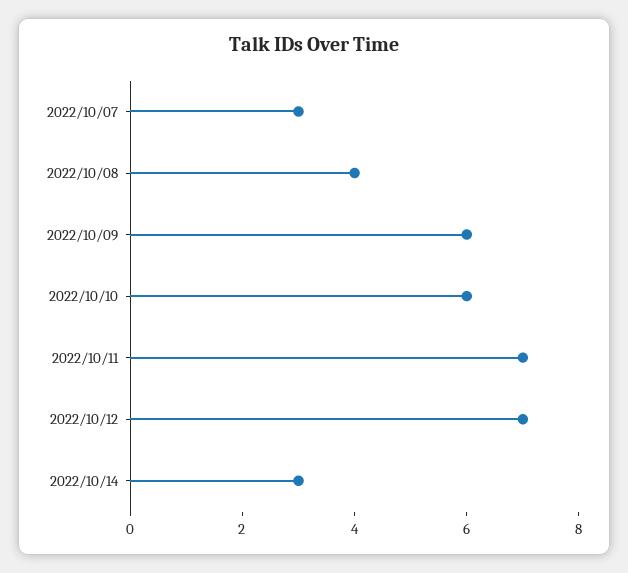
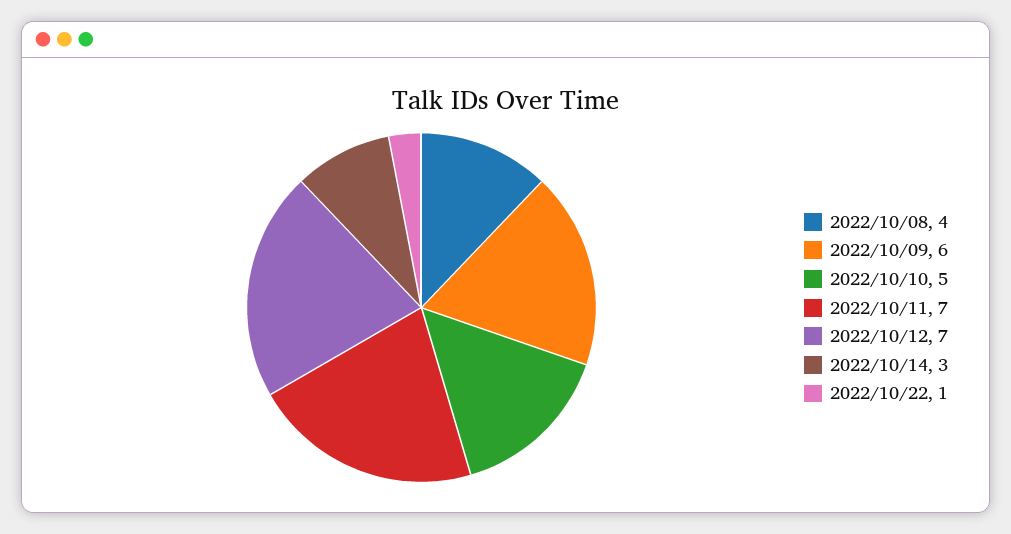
2022/10/07: 3 -> none
2022/10/10: 6 -> 5
2022/10/22: none -> 1

